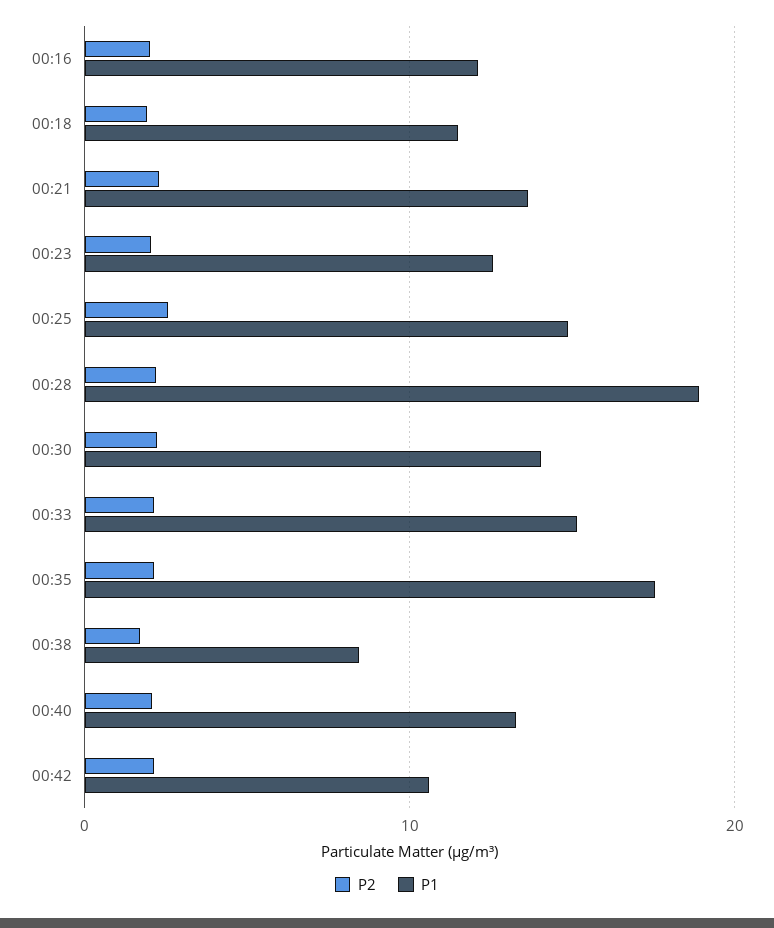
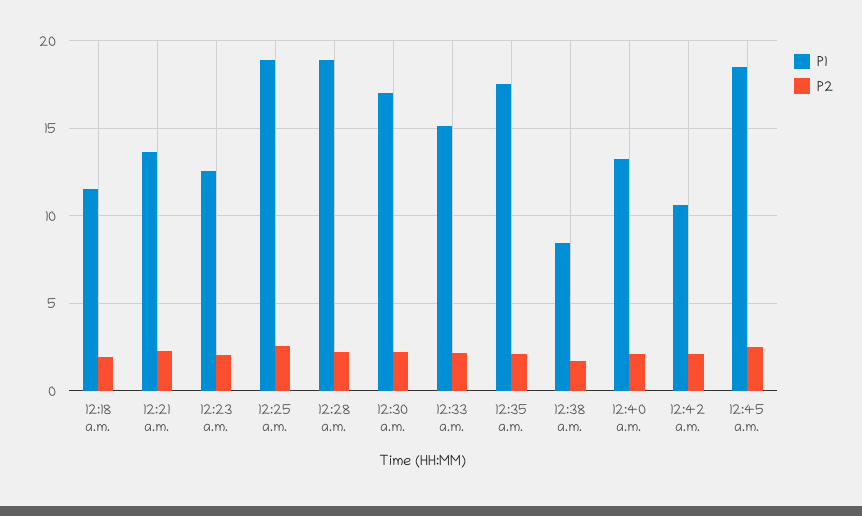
P2, 00:16: 2 -> none
P1, 00:16: 12 -> none
P1, 00:25: 15 -> 19
P1, 00:30: 14 -> 17
P1, 12:45 a.m.: none -> 18.5
P2, 12:45 a.m.: none -> 2.5

